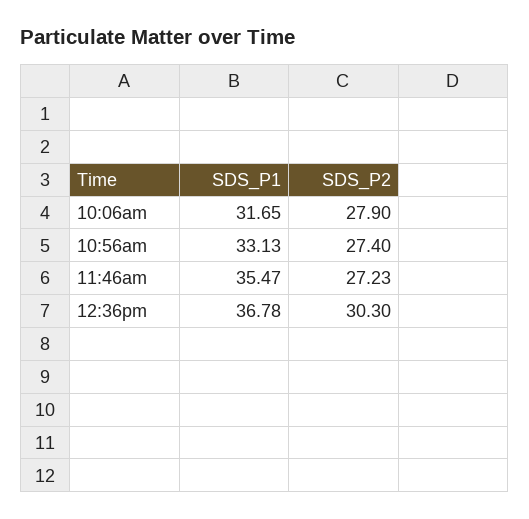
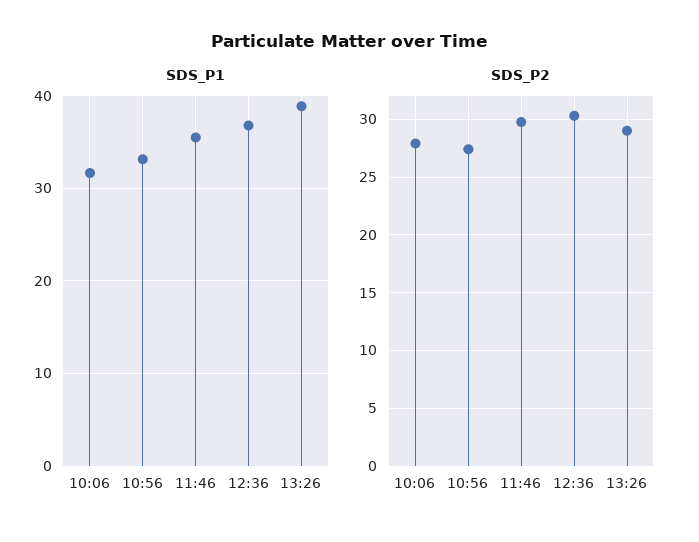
SDS_P2, 11:46am: 27.23 -> 30
SDS_P1, 13:26: none -> 39
SDS_P2, 13:26: none -> 29

